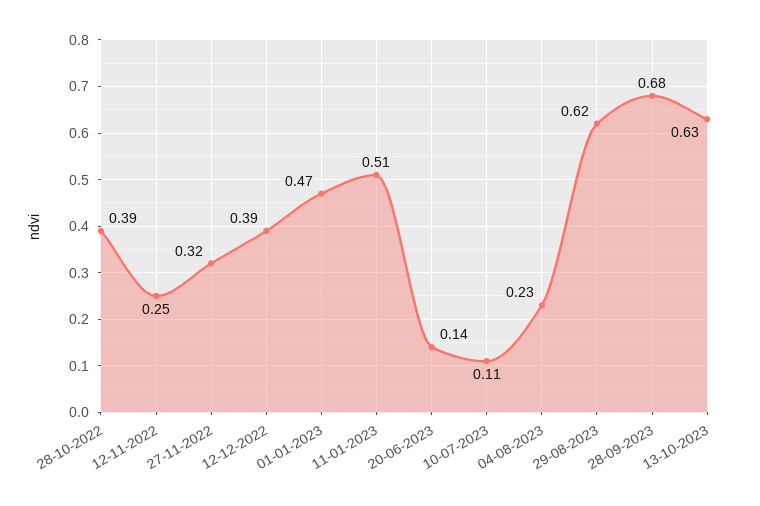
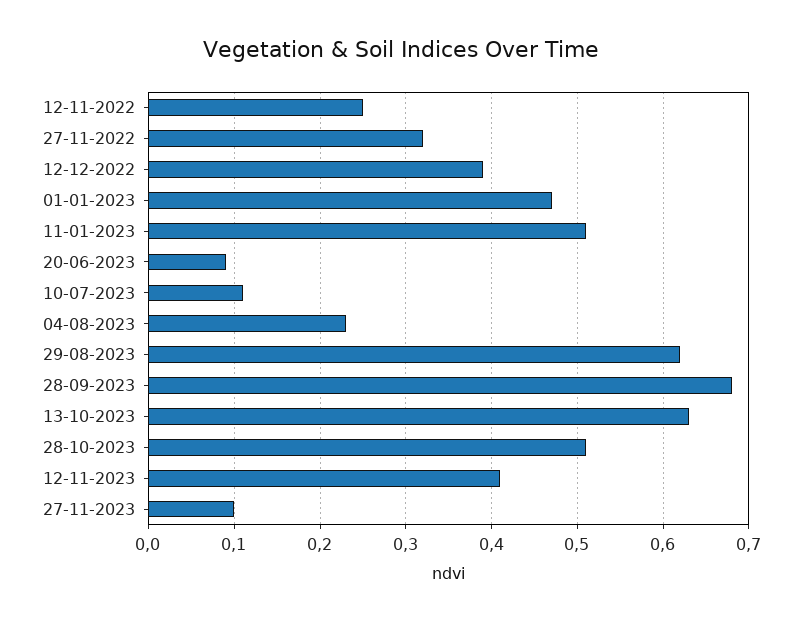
28-10-2022: 0.39 -> none
20-06-2023: 0.14 -> 0.09
28-10-2023: none -> 0.51
12-11-2023: none -> 0.41
27-11-2023: none -> 0.1

